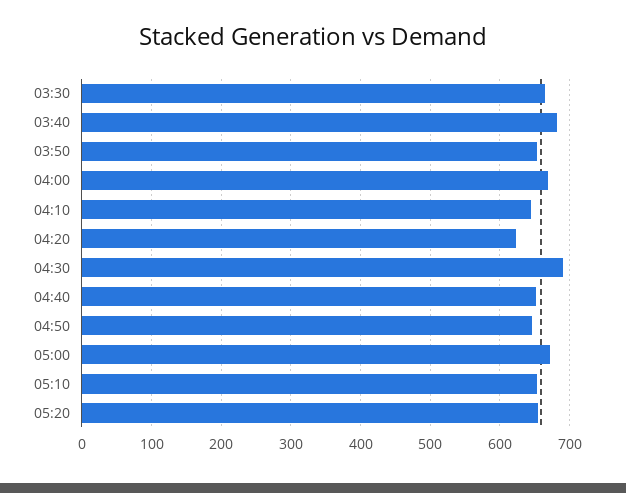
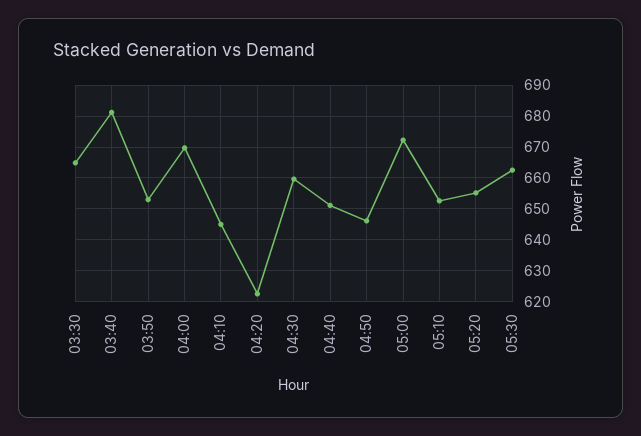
04:30: 690 -> 660
05:30: none -> 662

